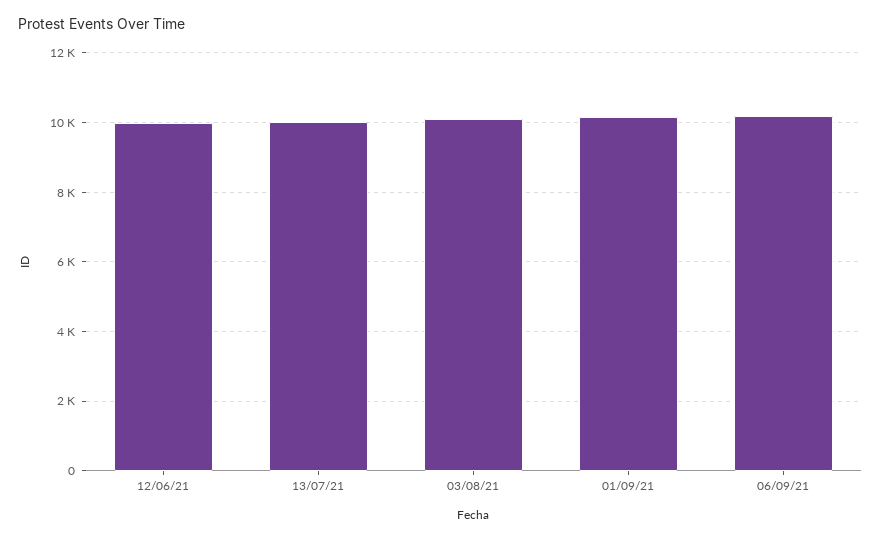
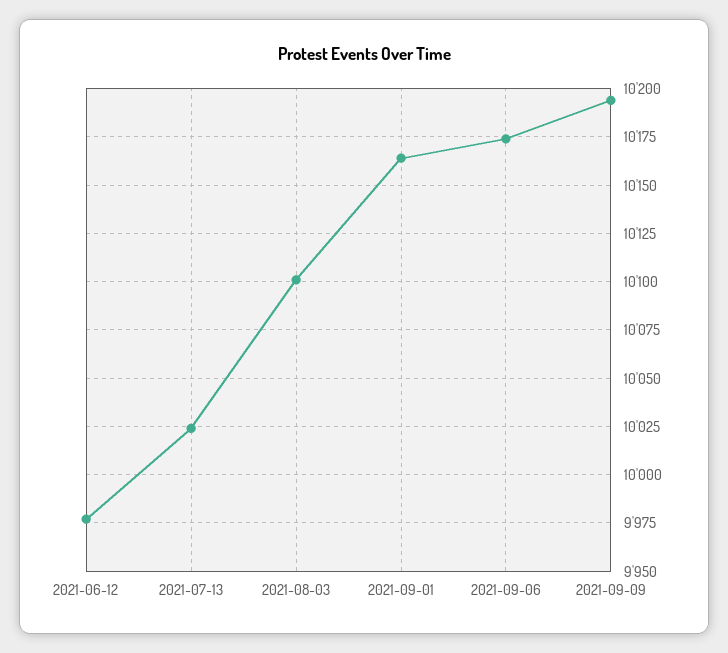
2021-09-09: none -> 10195

